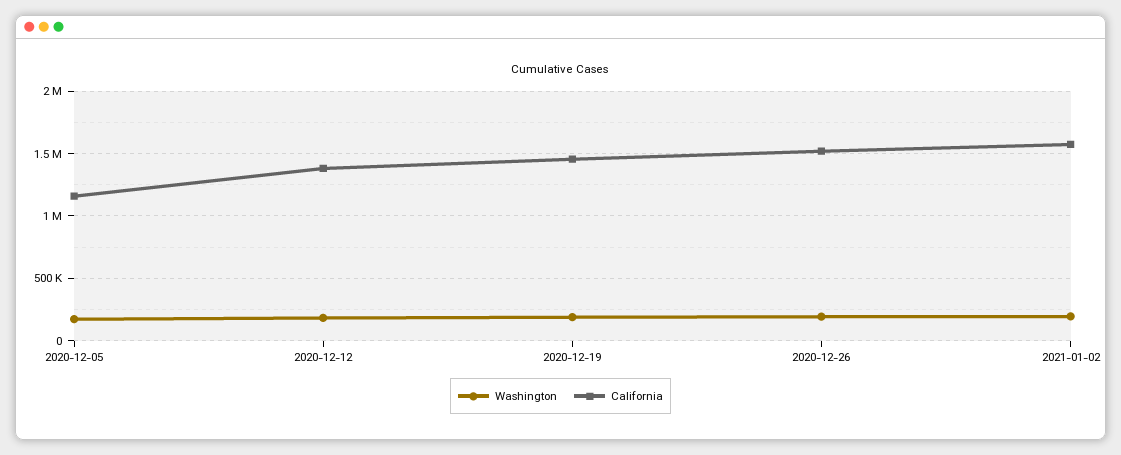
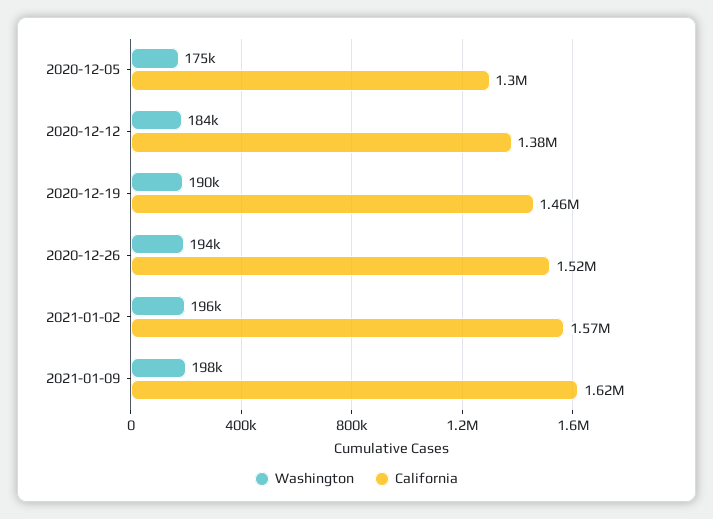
California, 2020-12-05: 1150000 -> 1300000
Washington, 2021-01-09: none -> 198000
California, 2021-01-09: none -> 1620000

